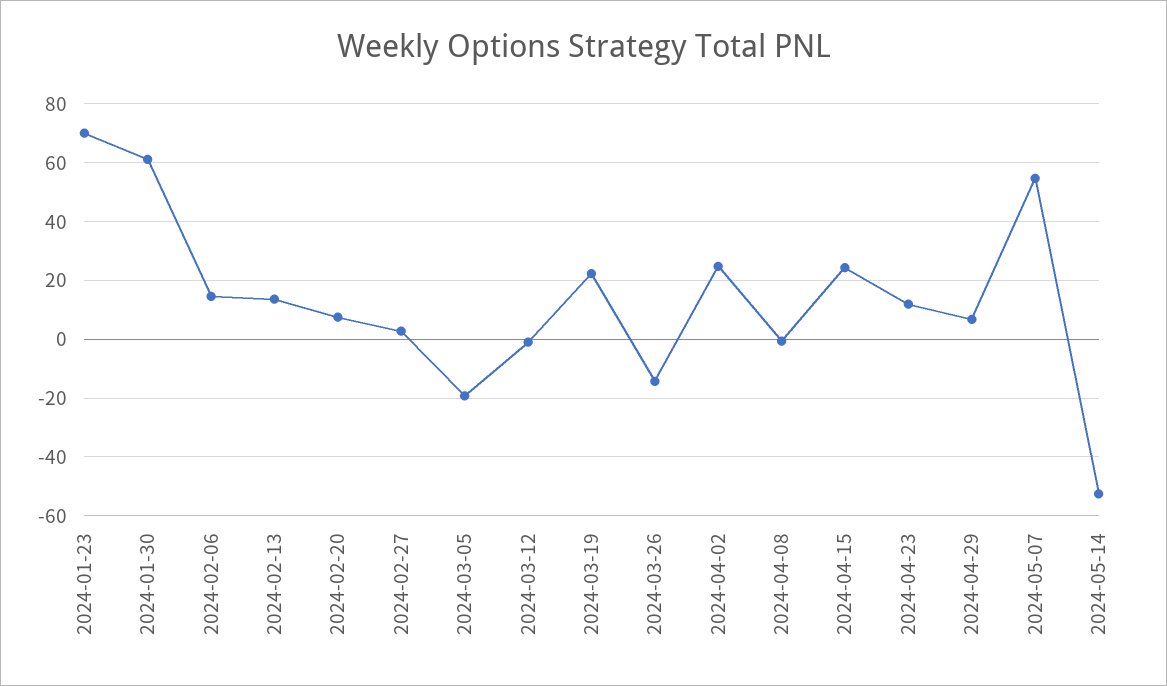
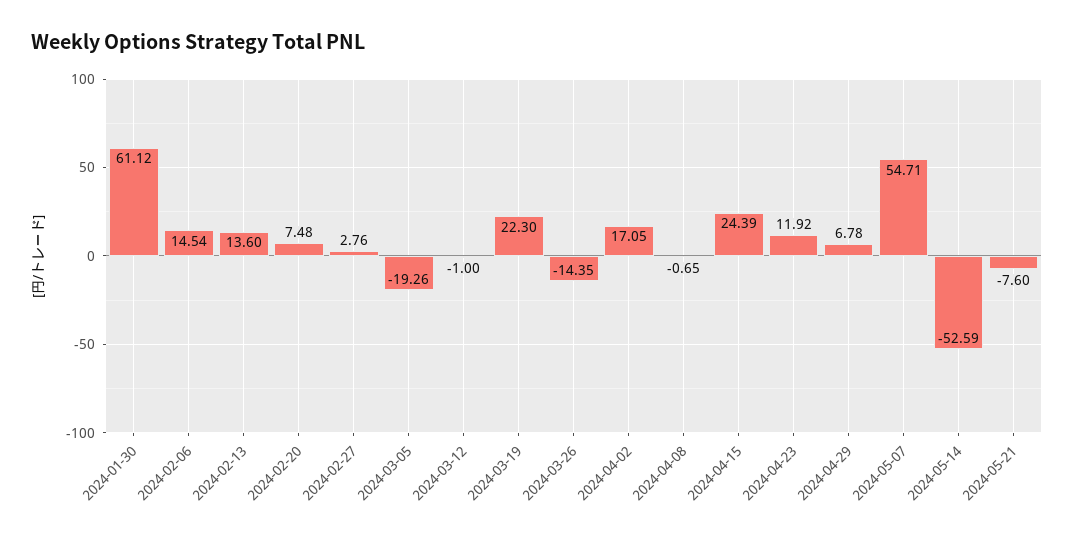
2024-01-23: 70 -> none
2024-04-02: 25 -> 17.05
2024-05-21: none -> -7.6

